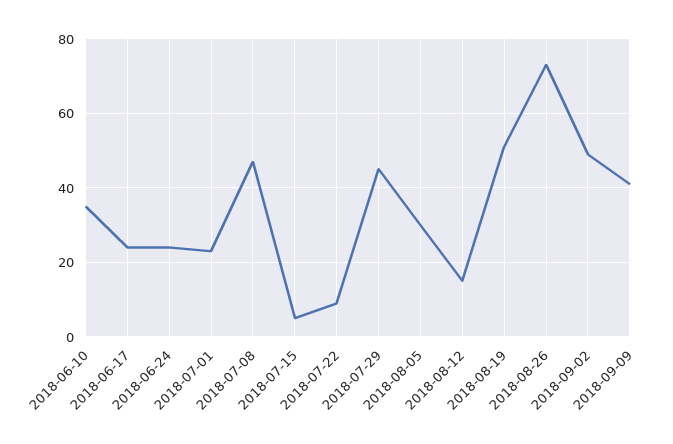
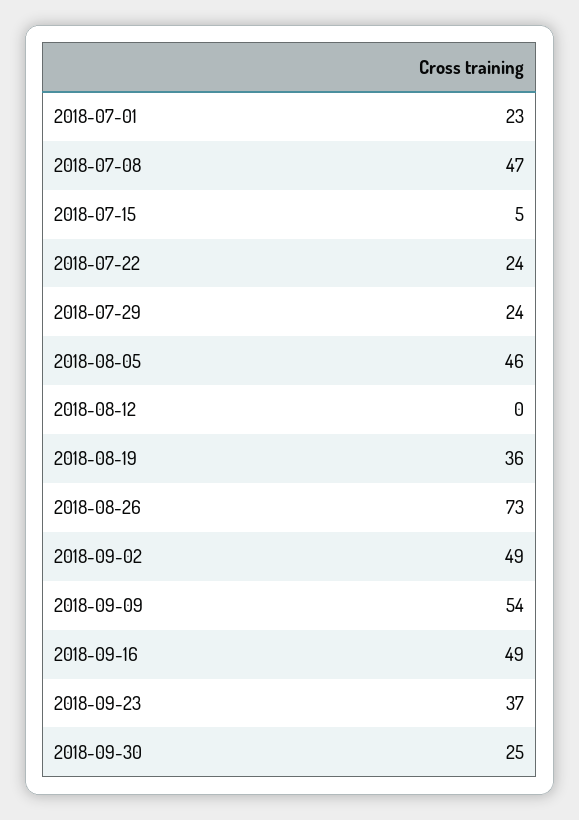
2018-06-10: 35 -> none
2018-06-17: 25 -> none
2018-06-24: 25 -> none
2018-07-22: 10 -> 24
2018-07-29: 45 -> 24
2018-08-05: 30 -> 46
2018-08-12: 15 -> 0
2018-08-19: 50 -> 36
2018-09-09: 40 -> 54
2018-09-16: none -> 49
2018-09-23: none -> 37
2018-09-30: none -> 25

